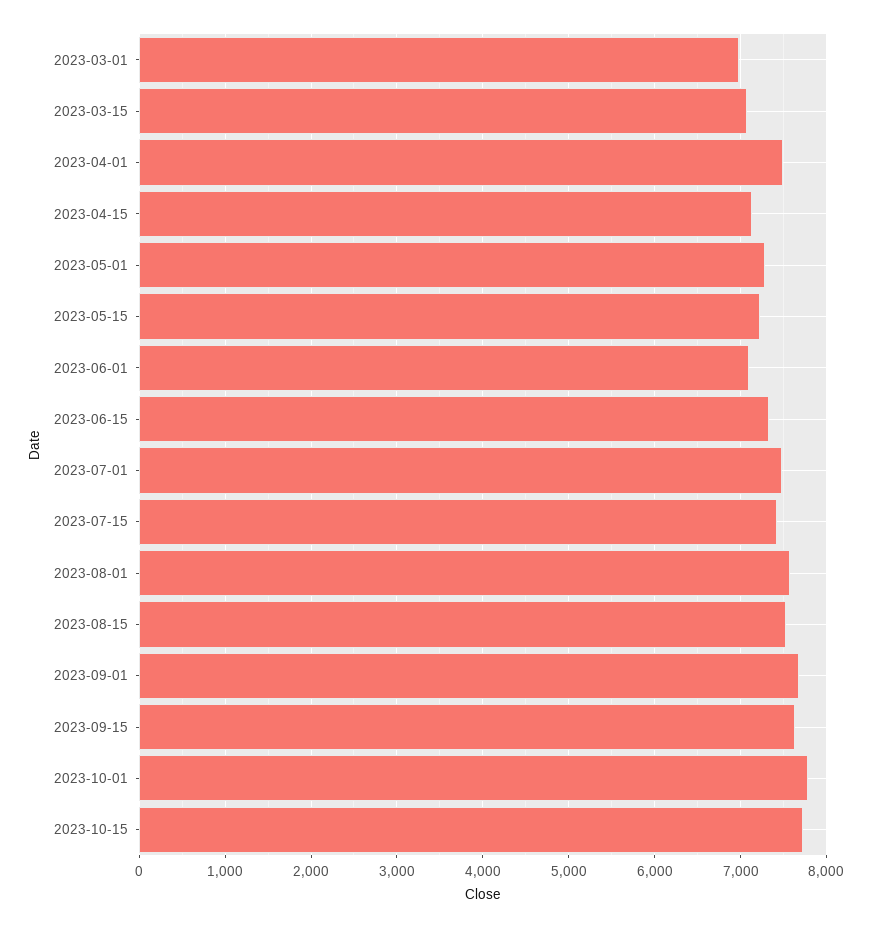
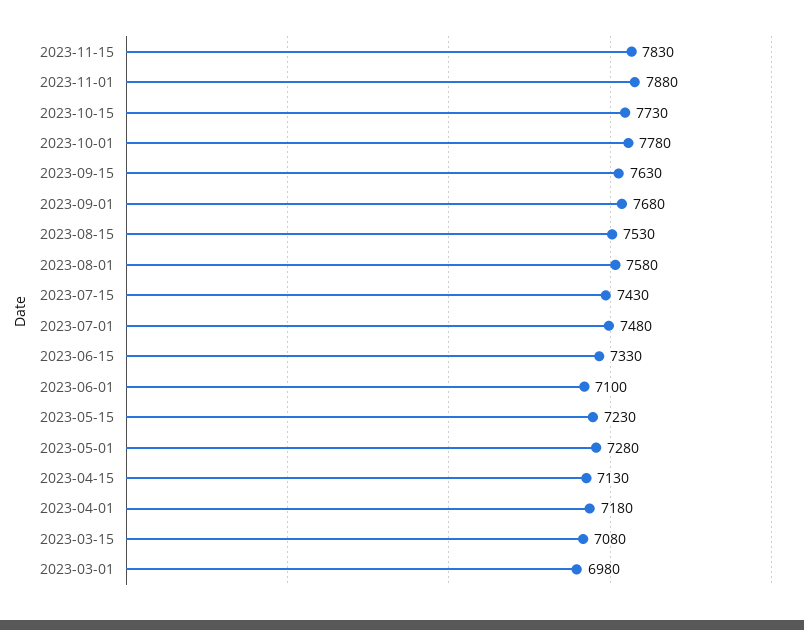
2023-04-01: 7500 -> 7180
2023-11-15: none -> 7830
2023-11-01: none -> 7880

